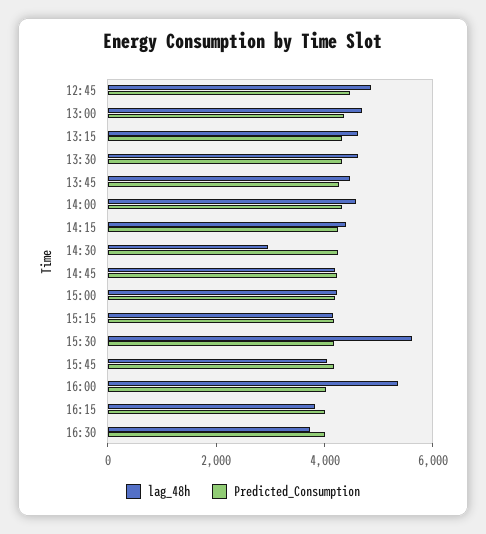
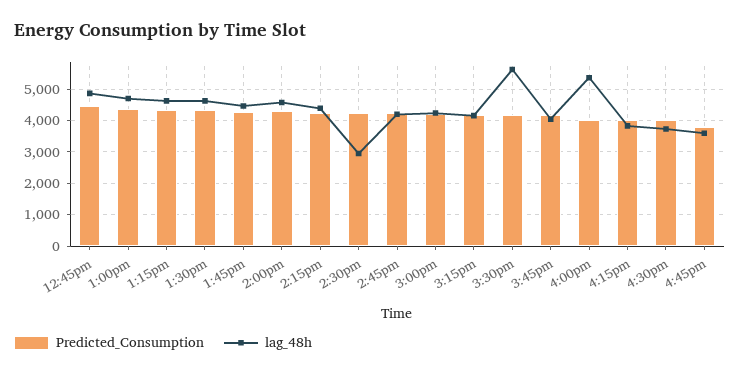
Predicted_Consumption, 4:45pm: none -> 3800
lag_48h, 4:45pm: none -> 3600

